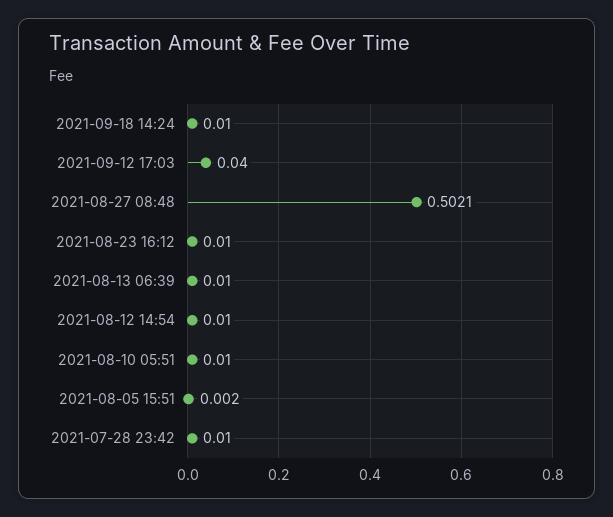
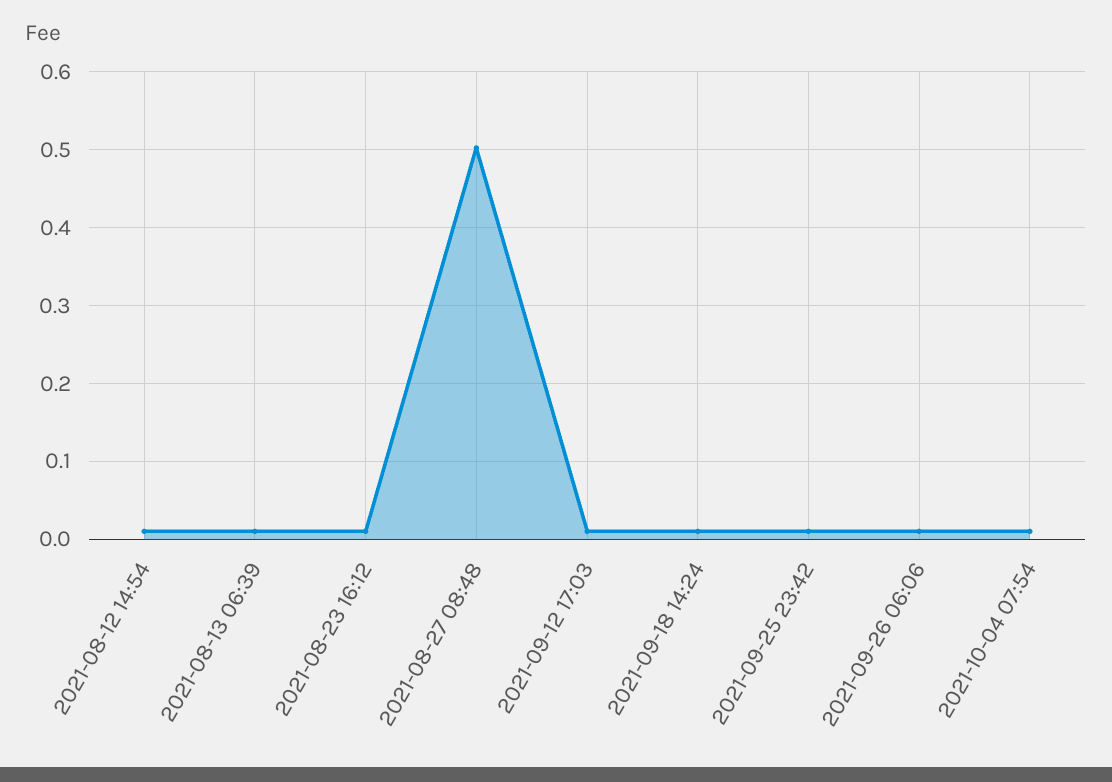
2021-09-12 17:03: 0.04 -> 0.01
2021-08-10 05:51: 0.01 -> none
2021-08-05 15:51: 0.002 -> none
2021-07-28 23:42: 0.01 -> none
2021-09-25 23:42: none -> 0.01
2021-09-26 06:06: none -> 0.01
2021-10-04 07:54: none -> 0.01

